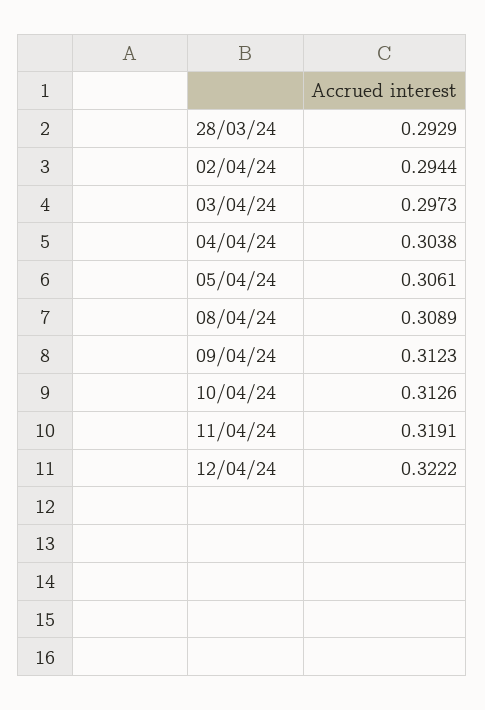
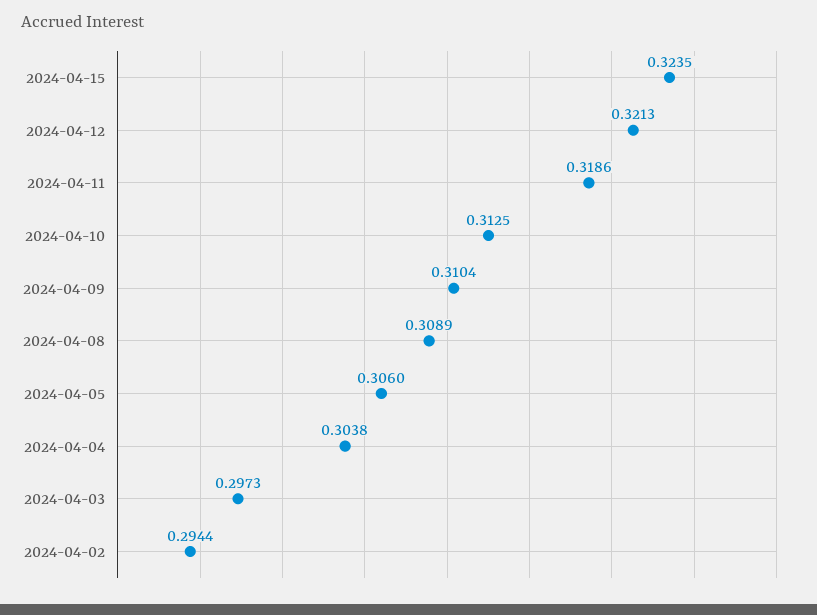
28/03/24: 0.2929 -> none
05/04/24: 0.3061 -> 0.306
09/04/24: 0.3123 -> 0.3104
10/04/24: 0.3126 -> 0.3125
11/04/24: 0.3191 -> 0.3186
12/04/24: 0.3222 -> 0.3213
2024-04-15: none -> 0.3235

